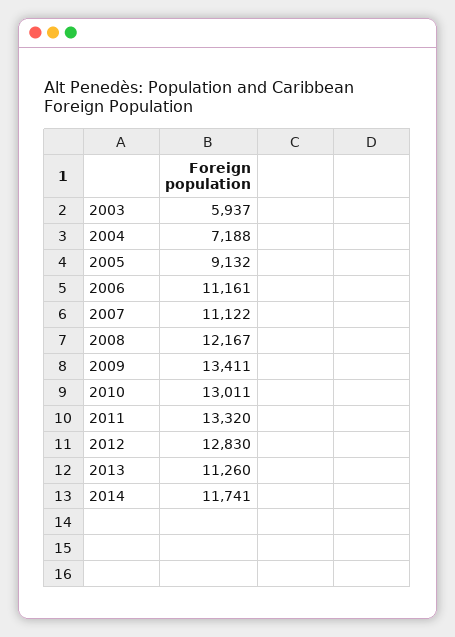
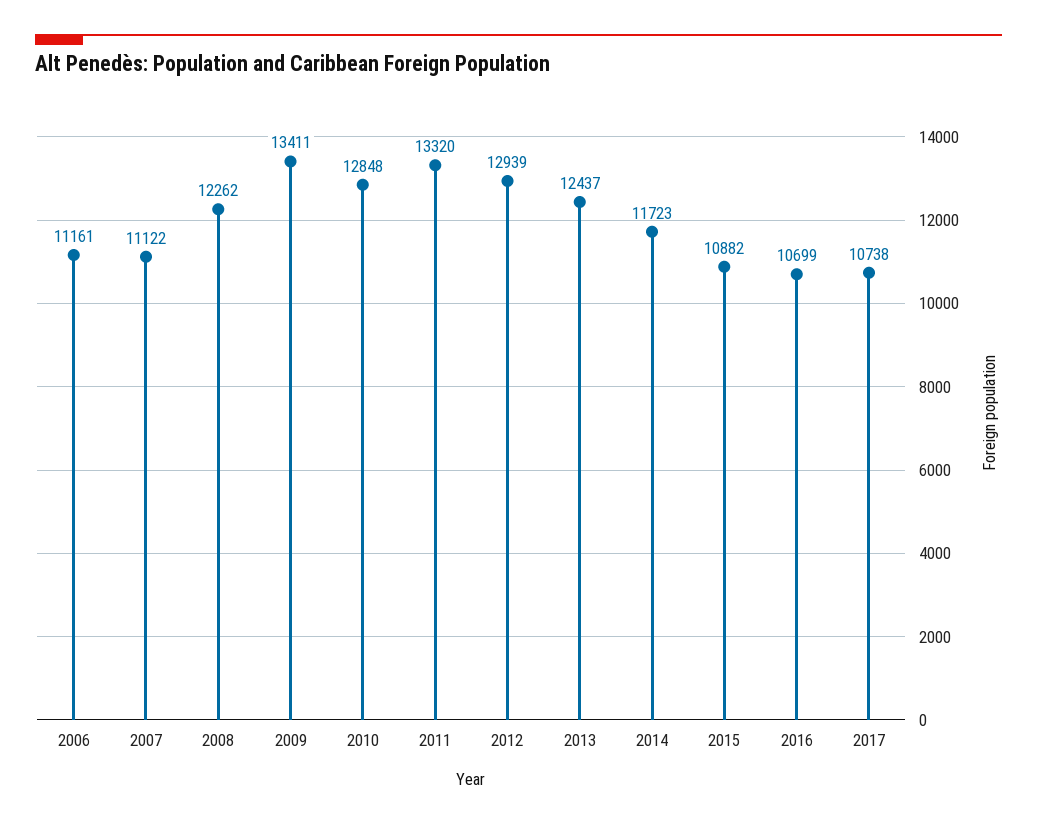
2003: 5937 -> none
2004: 7188 -> none
2005: 9132 -> none
2008: 12167 -> 12262
2010: 13011 -> 12848
2012: 12830 -> 12939
2013: 11260 -> 12437
2014: 11741 -> 11723
2015: none -> 10882
2016: none -> 10699
2017: none -> 10738

